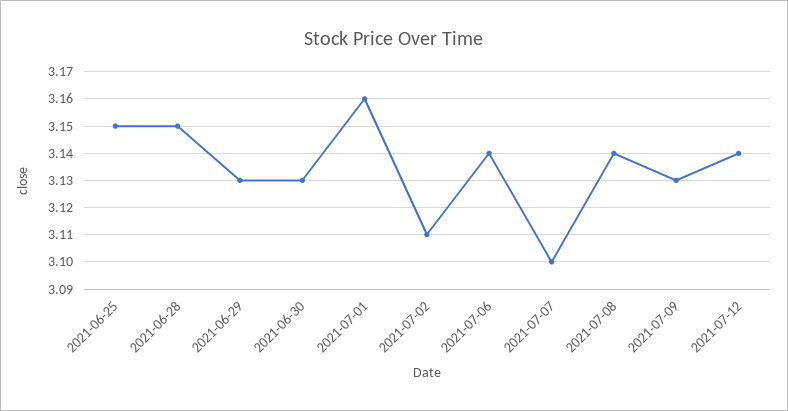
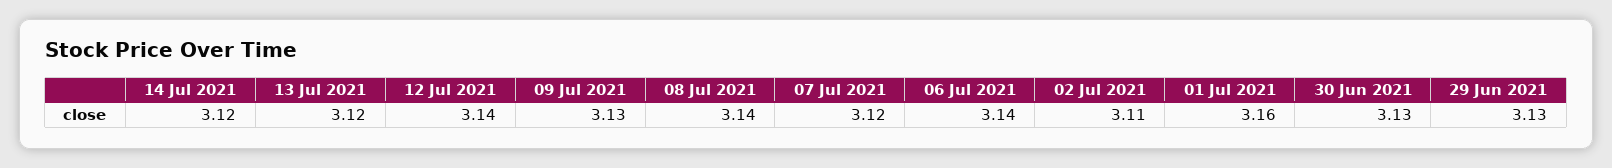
2021-06-25: 3.15 -> none
2021-06-28: 3.15 -> none
2021-07-07: 3.1 -> 3.12
14 Jul 2021: none -> 3.12
13 Jul 2021: none -> 3.12

